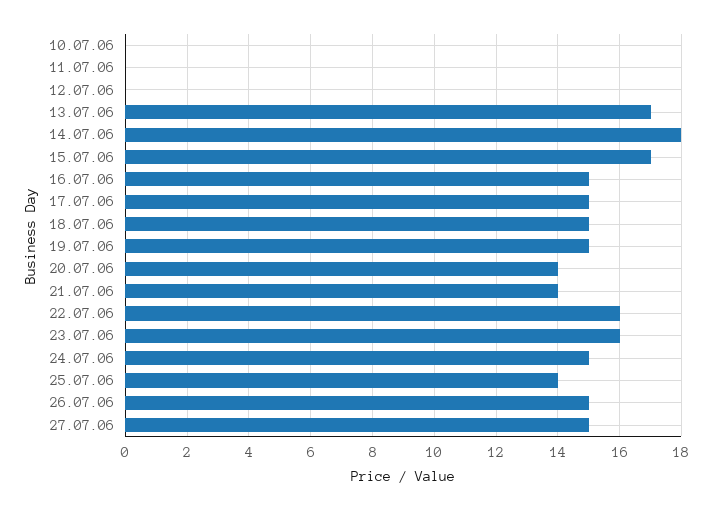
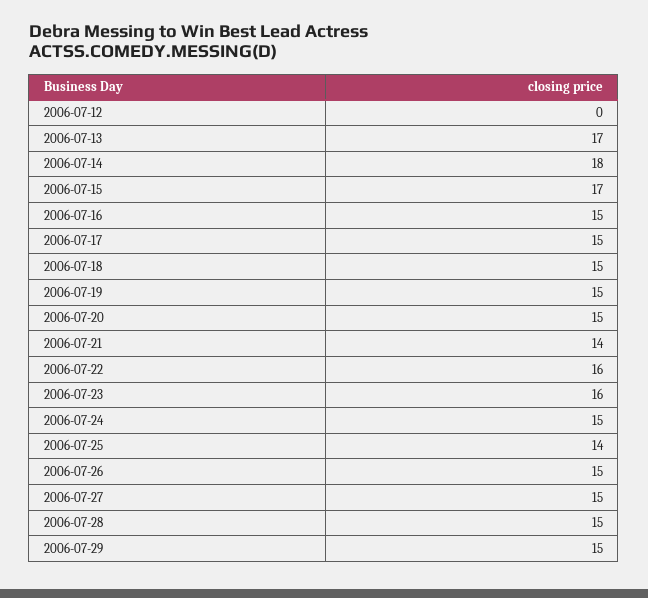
10.07.06: 0 -> none
11.07.06: 0 -> none
20.07.06: 14 -> 15
2006-07-28: none -> 15
2006-07-29: none -> 15

